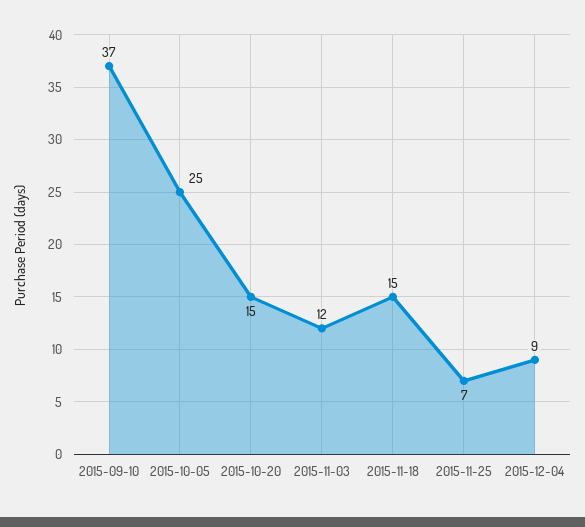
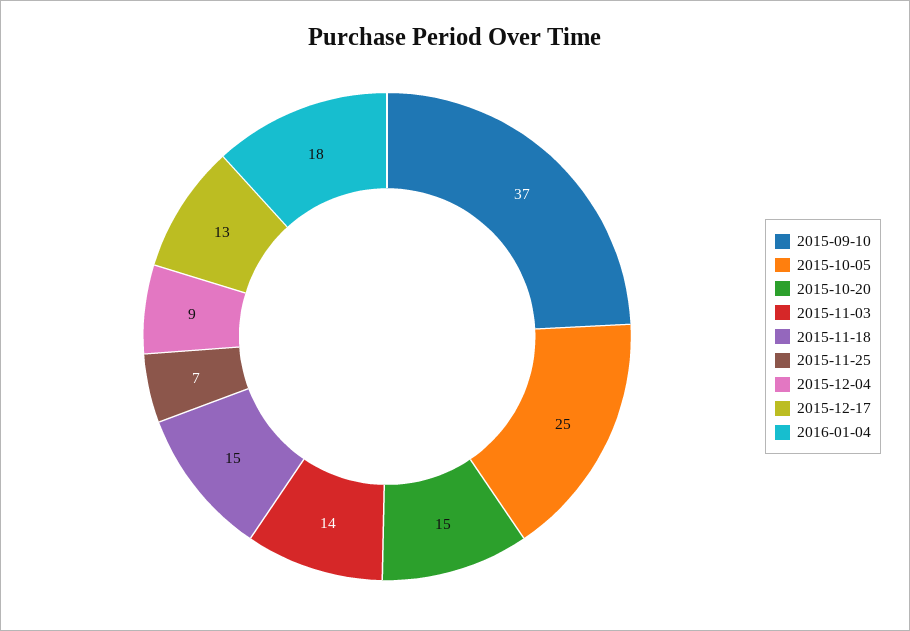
2015-11-03: 12 -> 14
2015-12-17: none -> 13
2016-01-04: none -> 18

